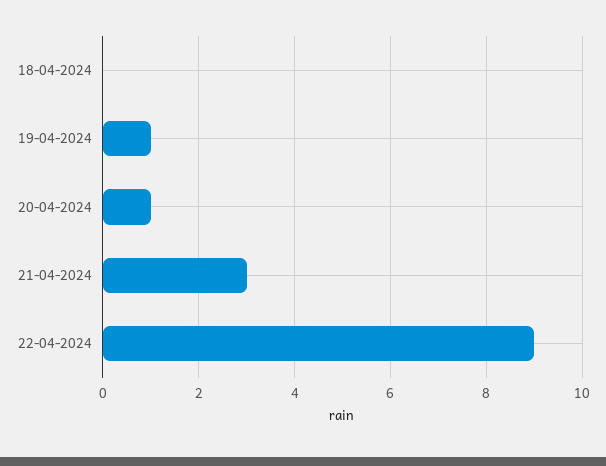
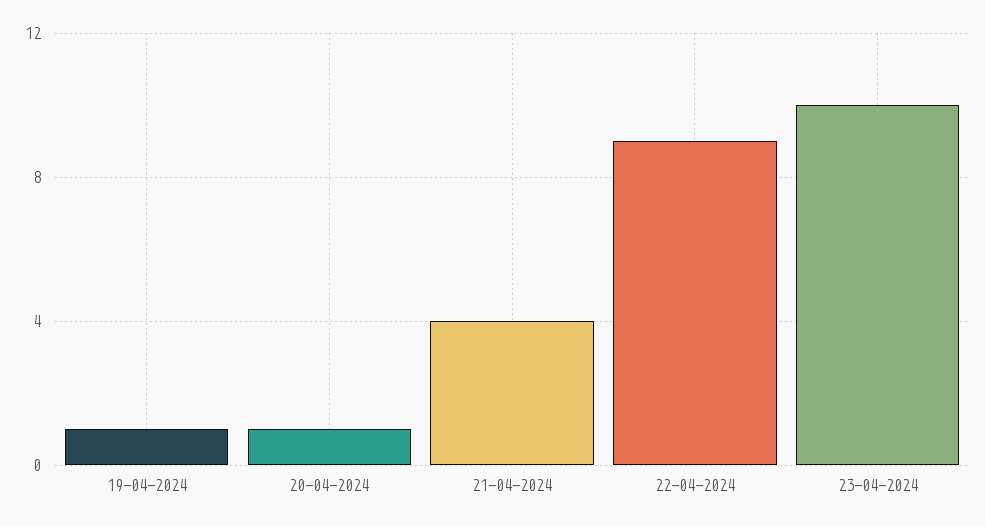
18-04-2024: 0 -> none
21-04-2024: 3 -> 4
23-04-2024: none -> 10

